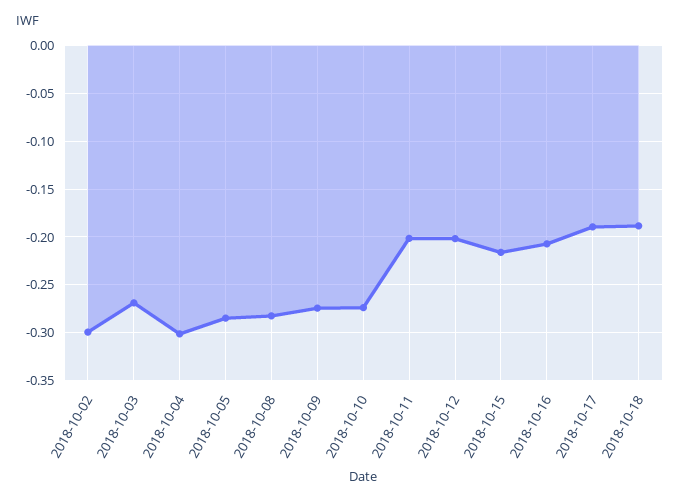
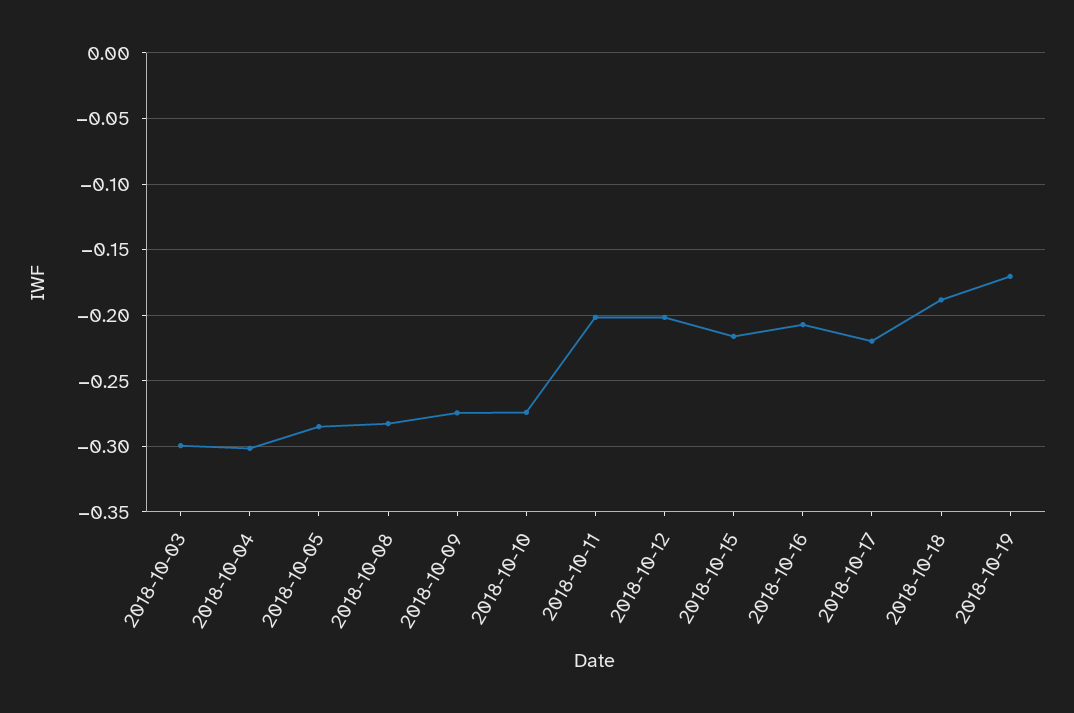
2018-10-02: -0.3 -> none
2018-10-03: -0.27 -> -0.3
2018-10-17: -0.19 -> -0.22
2018-10-19: none -> -0.17

